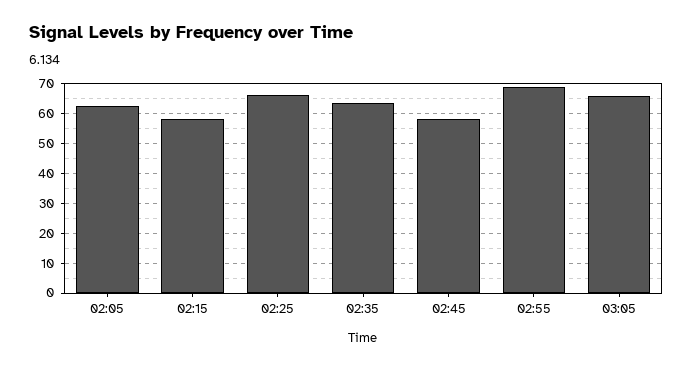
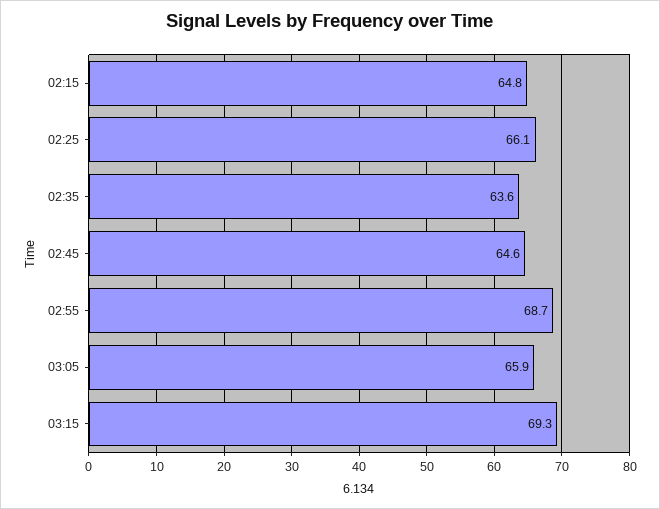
02:05: 62.5 -> none
02:15: 57.5 -> 64.8
02:45: 57.5 -> 64.6
03:15: none -> 69.3

